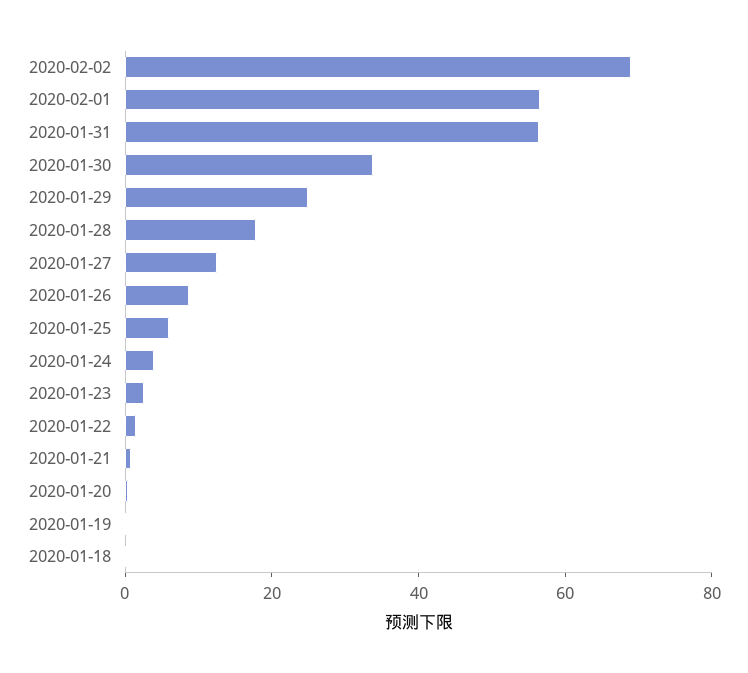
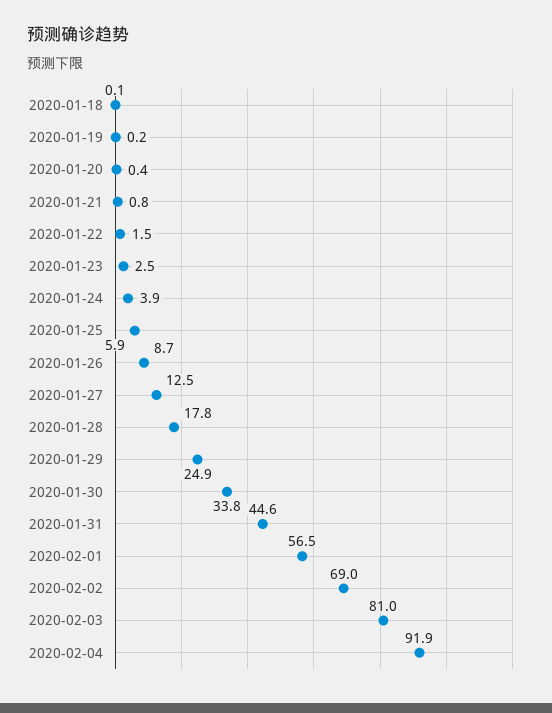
2020-01-31: 55 -> 44.6
2020-02-03: none -> 81
2020-02-04: none -> 91.9

